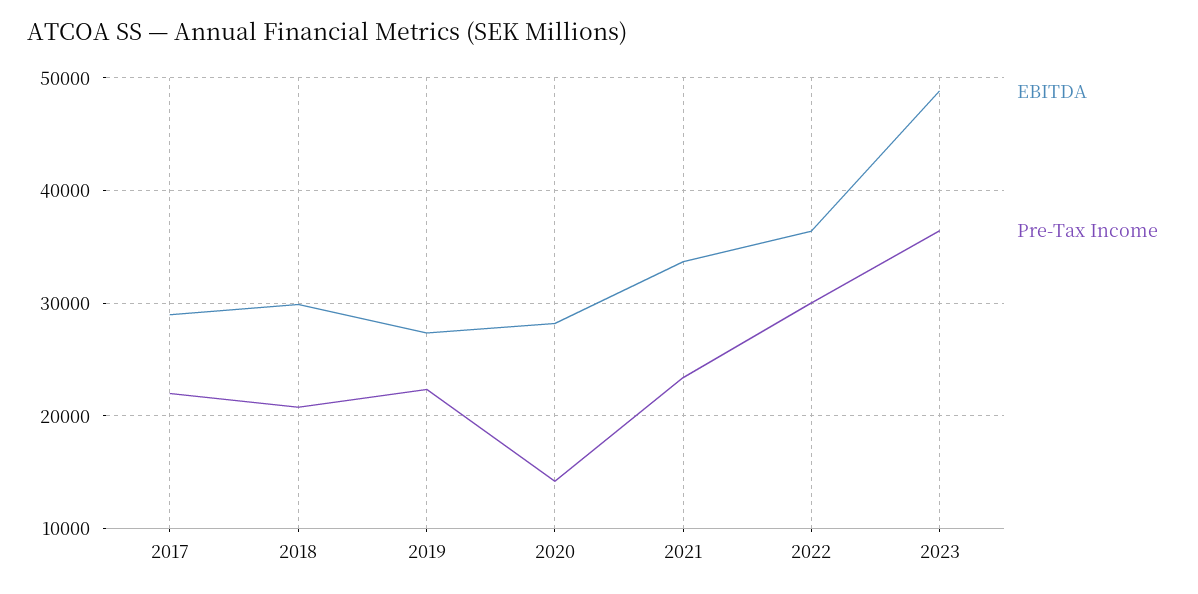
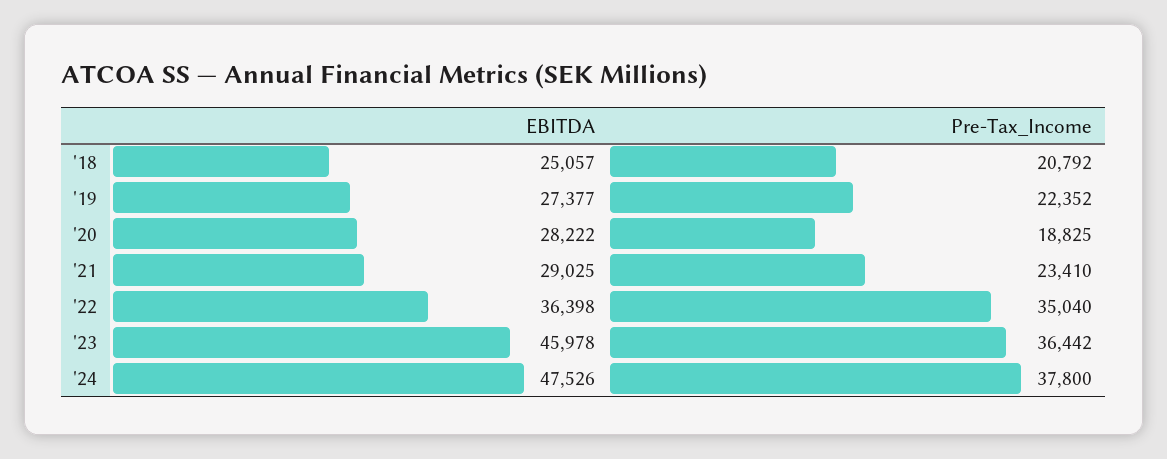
EBITDA, 2017: 29000 -> none
Pre-Tax Income, 2017: 22000 -> none
EBITDA, 2018: 30000 -> 25057
Pre-Tax Income, 2020: 14000 -> 18825
EBITDA, 2021: 34000 -> 29025
Pre-Tax Income, 2022: 30000 -> 35040
EBITDA, 2023: 49000 -> 45978
EBITDA, '24: none -> 47526
Pre-Tax Income, '24: none -> 37800

